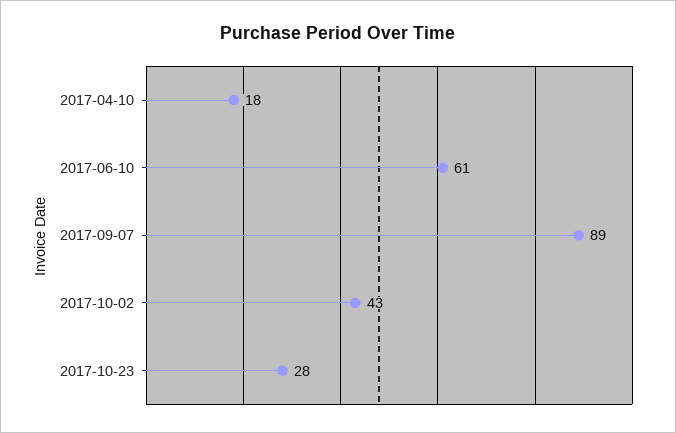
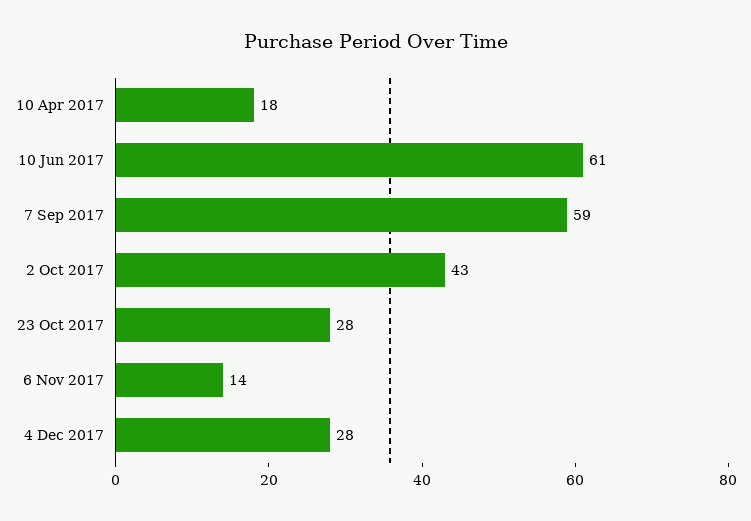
2017-09-07: 89 -> 59
6 Nov 2017: none -> 14
4 Dec 2017: none -> 28

